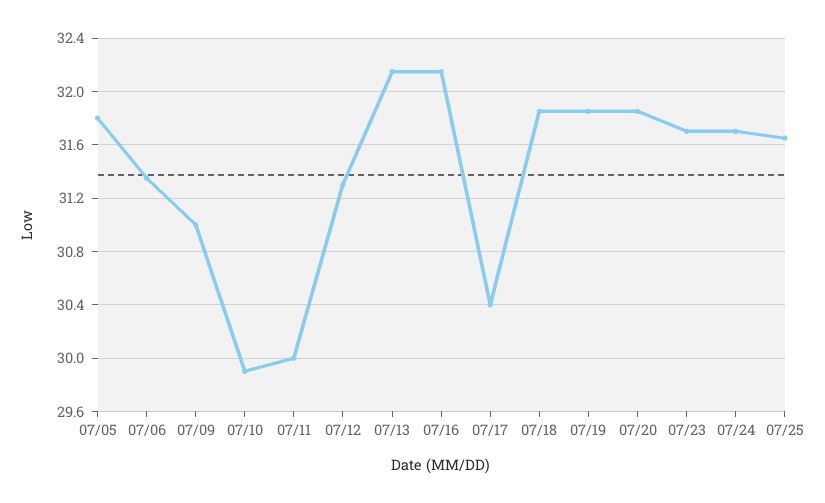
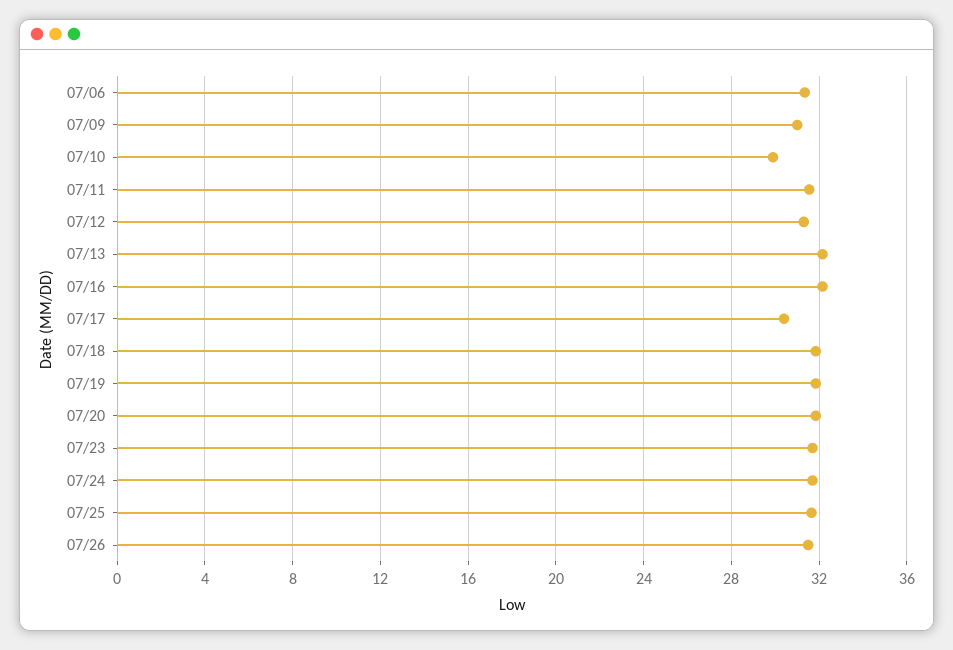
07/05: 31.8 -> none
07/11: 30 -> 31.5
07/26: none -> 31.5

